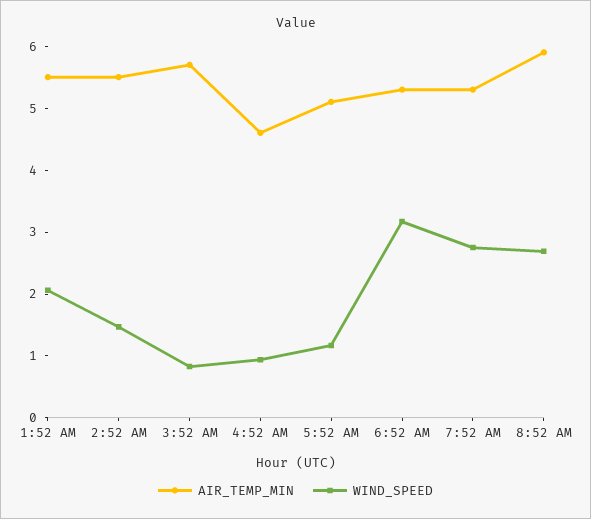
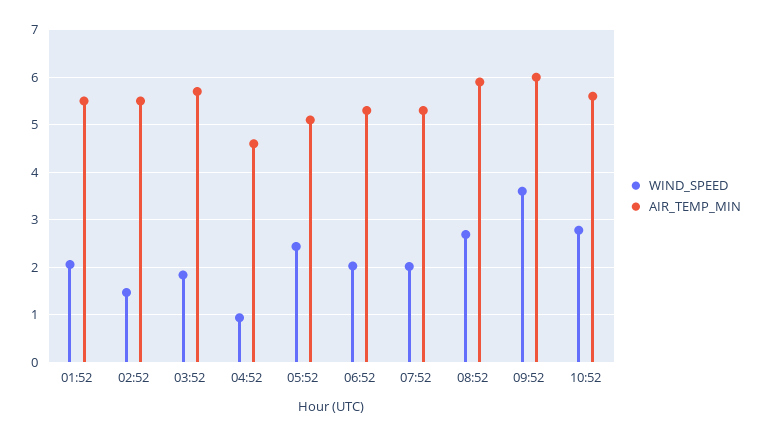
WIND_SPEED, 3:52 AM: 0.8 -> 1.8
WIND_SPEED, 5:52 AM: 1.2 -> 2.4
WIND_SPEED, 6:52 AM: 3.2 -> 2
WIND_SPEED, 7:52 AM: 2.8 -> 2
WIND_SPEED, 09:52: none -> 3.6
AIR_TEMP_MIN, 09:52: none -> 6
WIND_SPEED, 10:52: none -> 2.8
AIR_TEMP_MIN, 10:52: none -> 5.6

